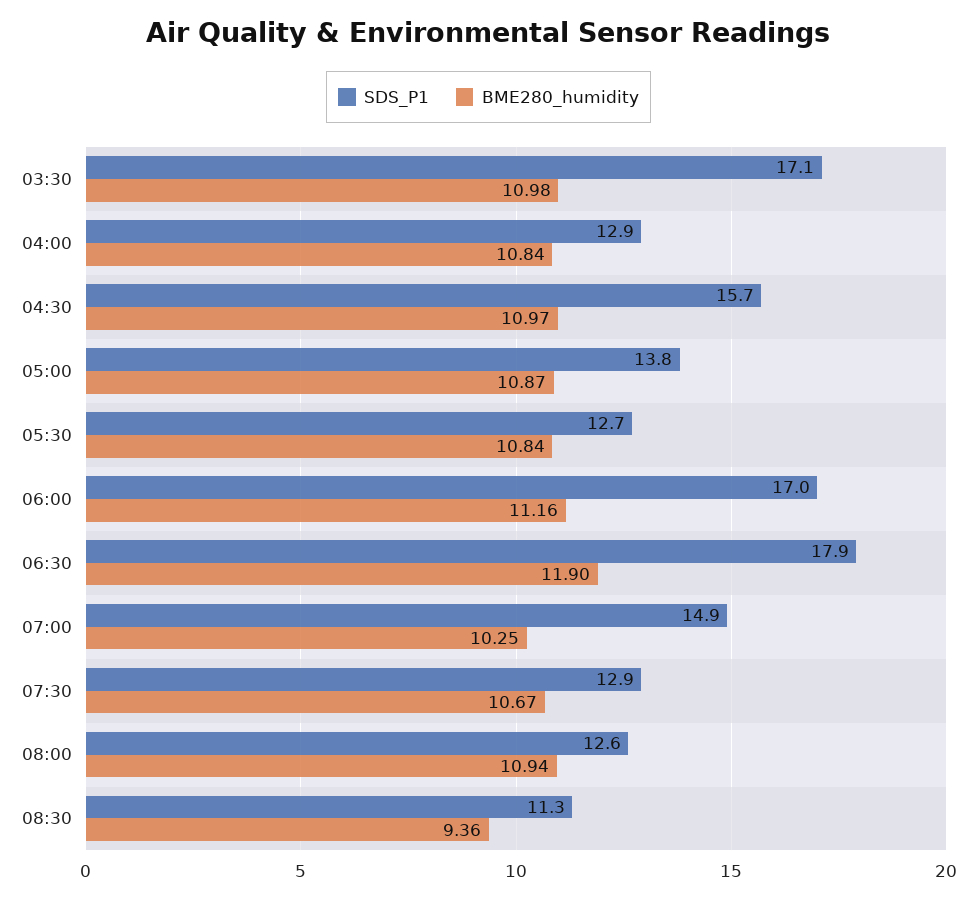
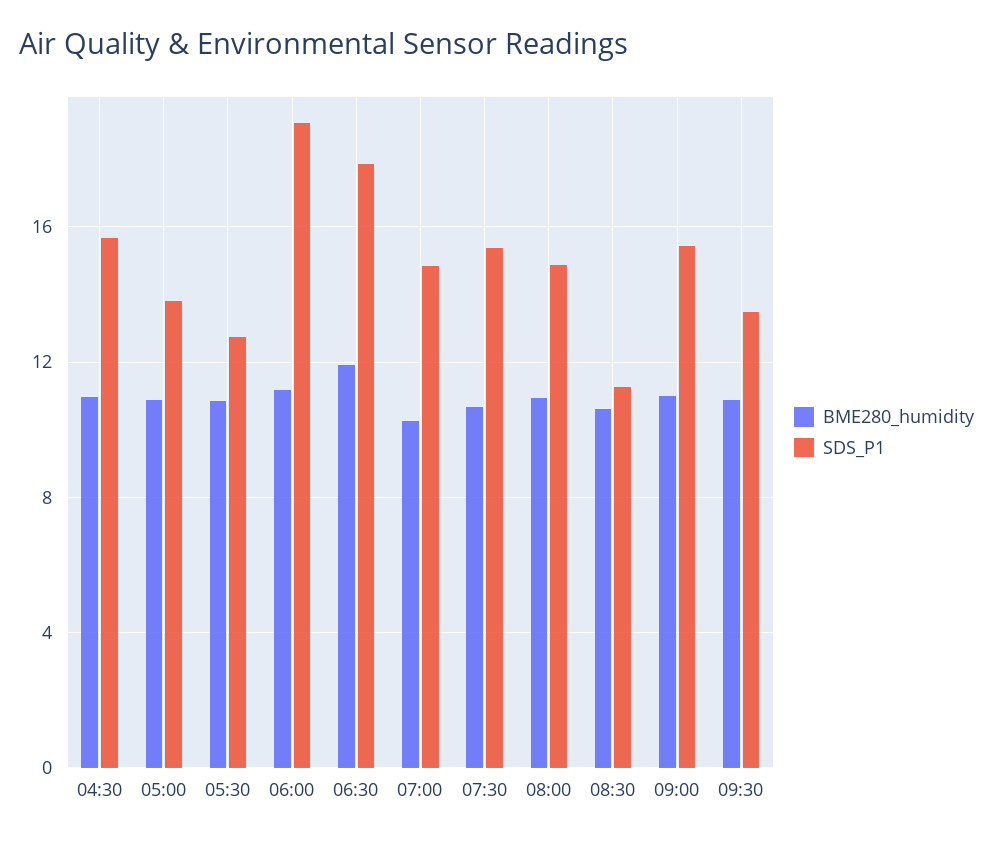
SDS_P1, 03:30: 17.1 -> none
BME280_humidity, 03:30: 10.98 -> none
SDS_P1, 04:00: 12.9 -> none
BME280_humidity, 04:00: 10.84 -> none
SDS_P1, 06:00: 17 -> 19
SDS_P1, 07:30: 12.9 -> 15.5
SDS_P1, 08:00: 12.6 -> 15
BME280_humidity, 08:30: 9.36 -> 10.5
BME280_humidity, 09:00: none -> 11
SDS_P1, 09:00: none -> 15.5
BME280_humidity, 09:30: none -> 11
SDS_P1, 09:30: none -> 13.5

